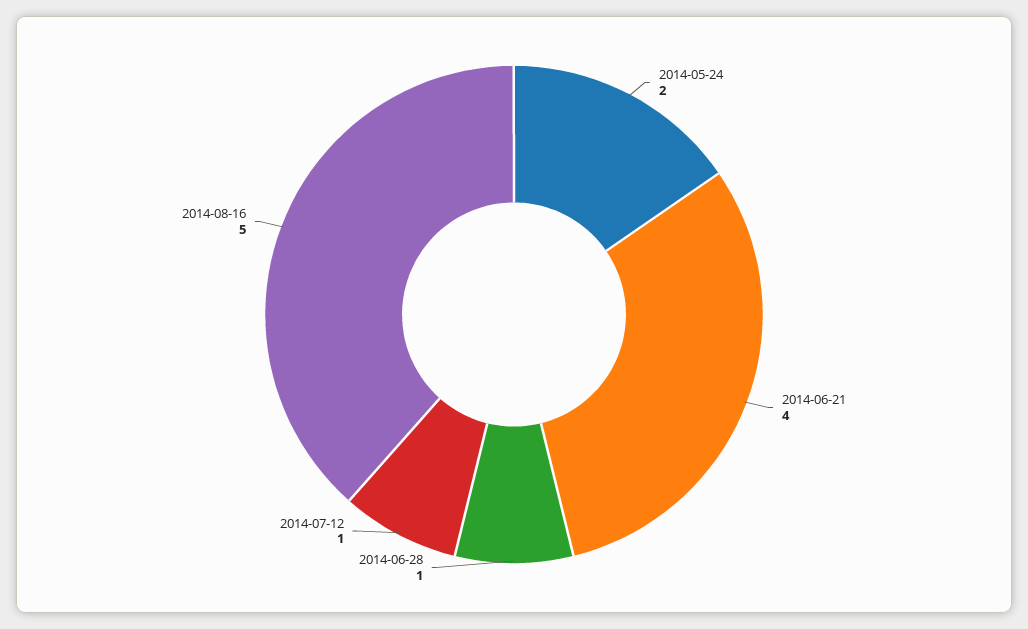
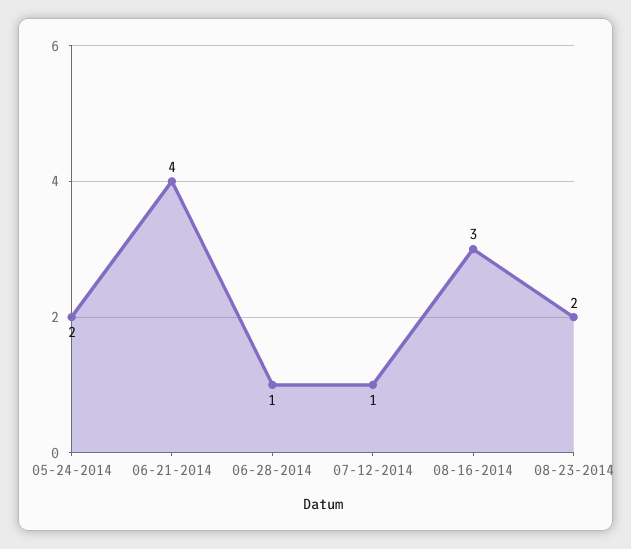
2014-08-16: 5 -> 3
08-23-2014: none -> 2

